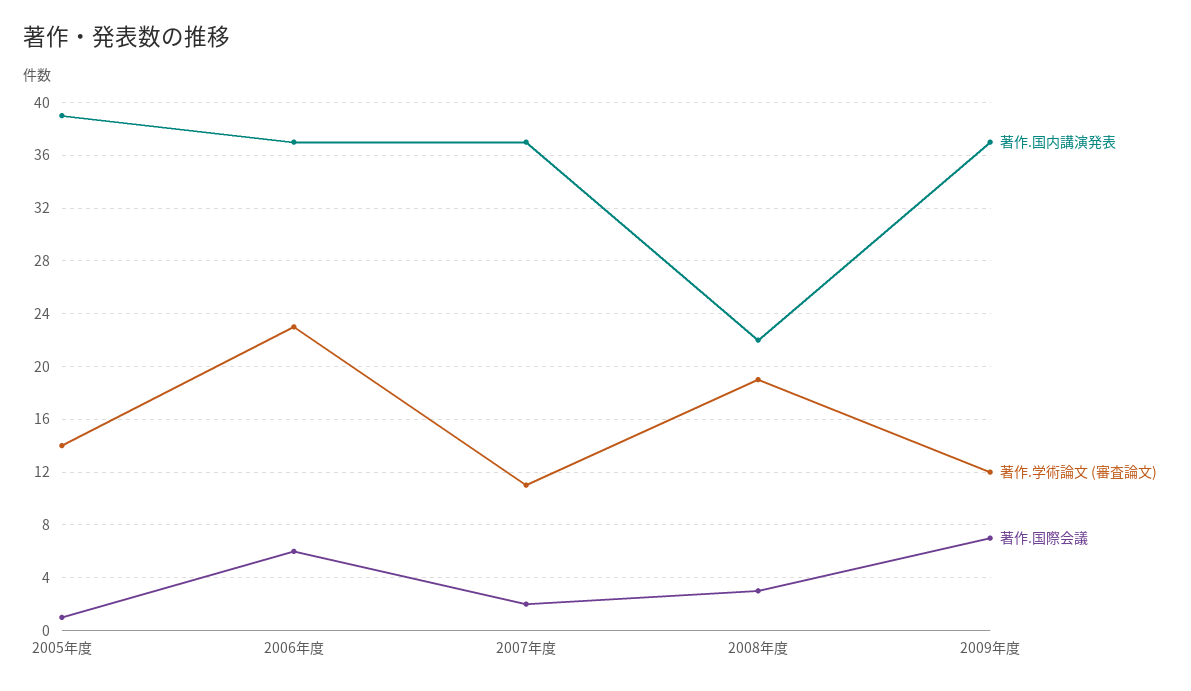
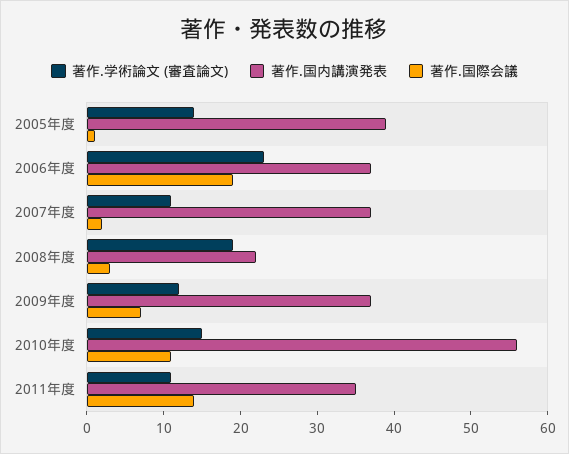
著作.国際会議, 2006年度: 6 -> 20
著作.学術論文 (審査論文), 2010年度: none -> 15
著作.国内講演発表, 2010年度: none -> 55
著作.国際会議, 2010年度: none -> 10
著作.学術論文 (審査論文), 2011年度: none -> 10
著作.国内講演発表, 2011年度: none -> 35
著作.国際会議, 2011年度: none -> 15

